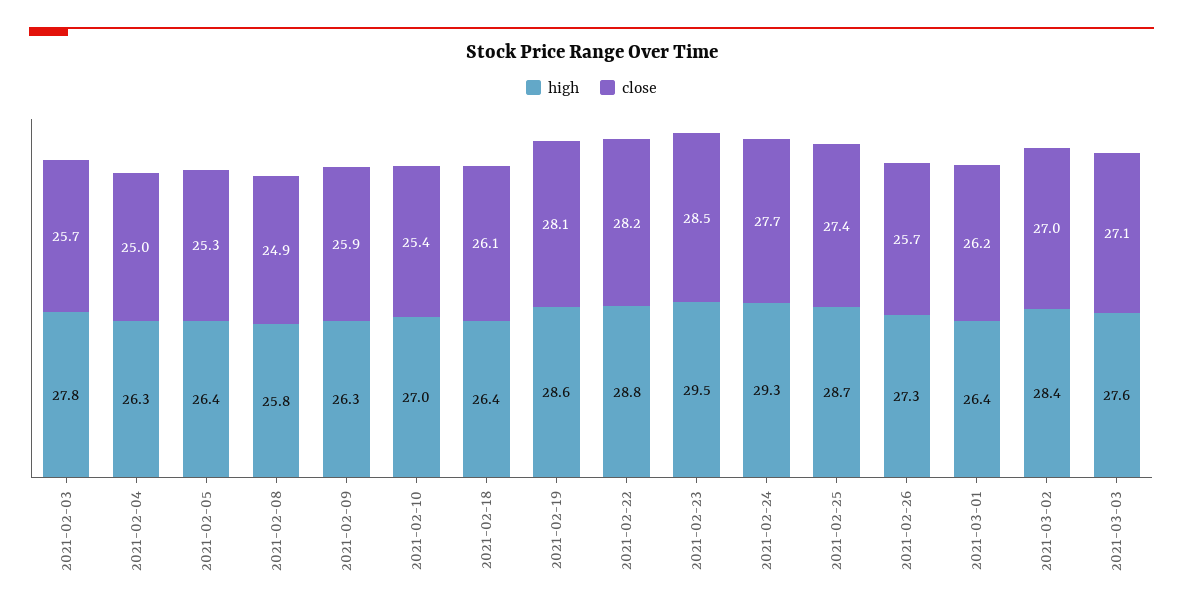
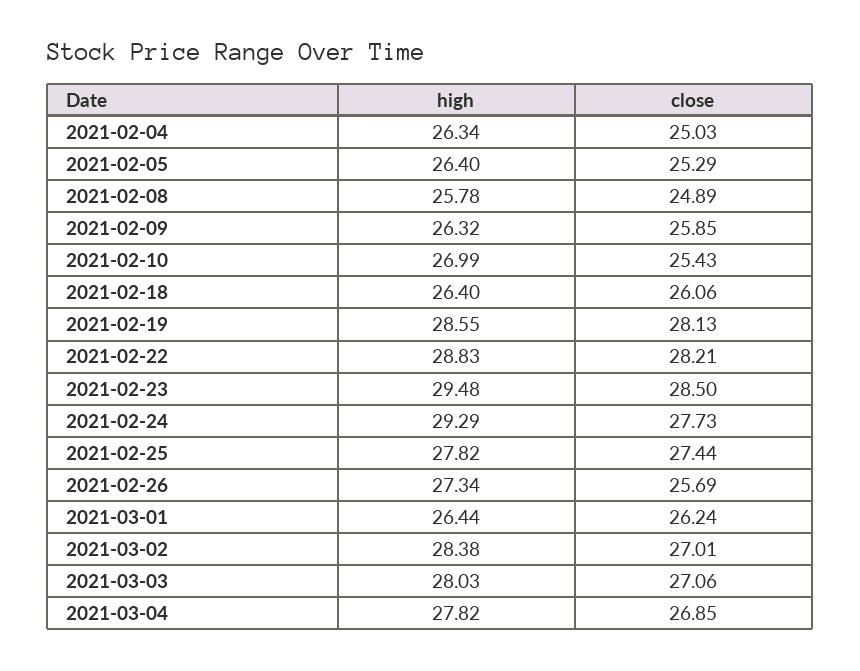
high, 2021-02-03: 27.8 -> none
close, 2021-02-03: 25.7 -> none
high, 2021-02-25: 28.7 -> 27.82
high, 2021-03-03: 27.6 -> 28.03
high, 2021-03-04: none -> 27.82
close, 2021-03-04: none -> 26.85

